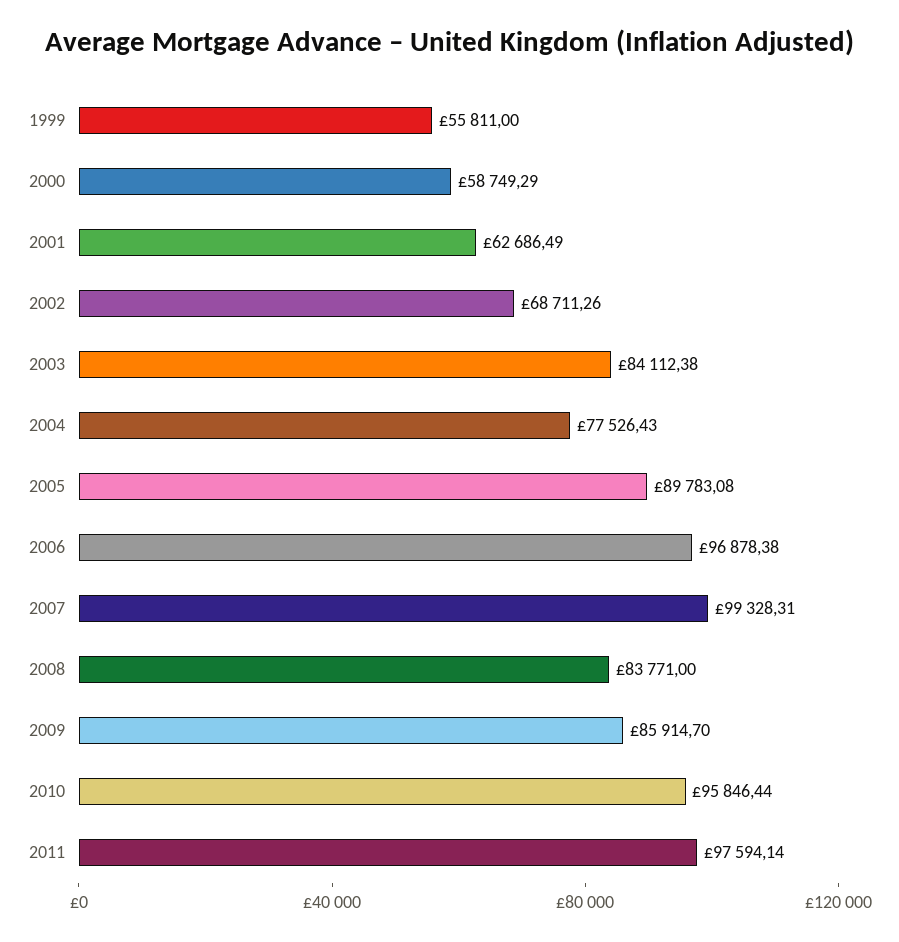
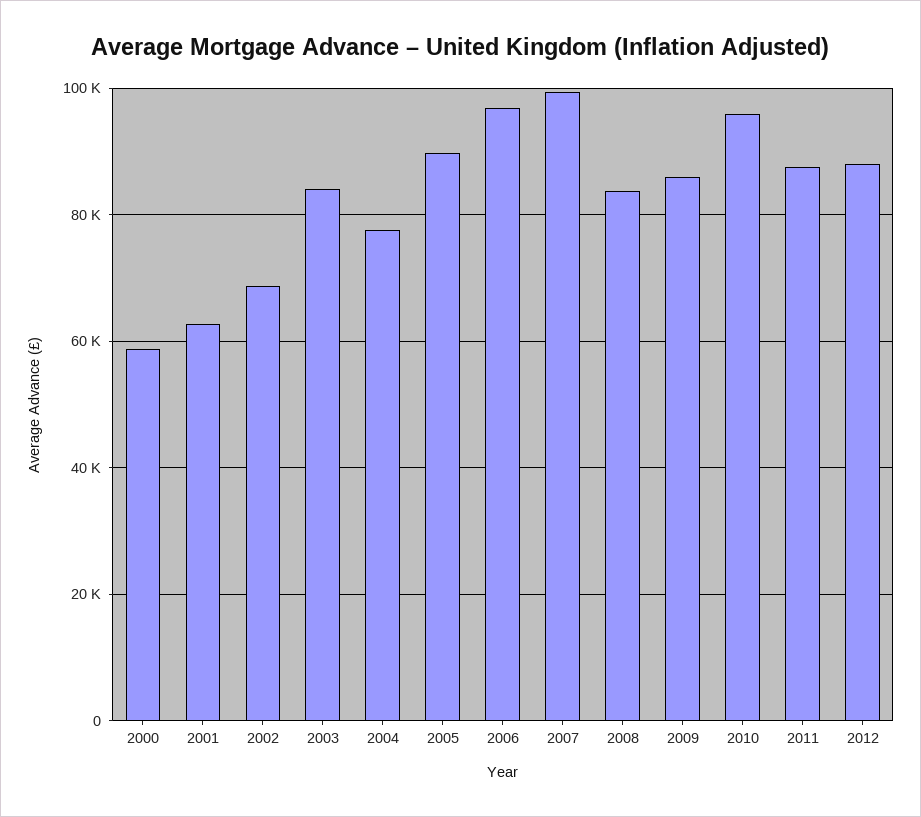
1999: 55811 -> none
2011: 97594.14 -> 88000
2012: none -> 88000

